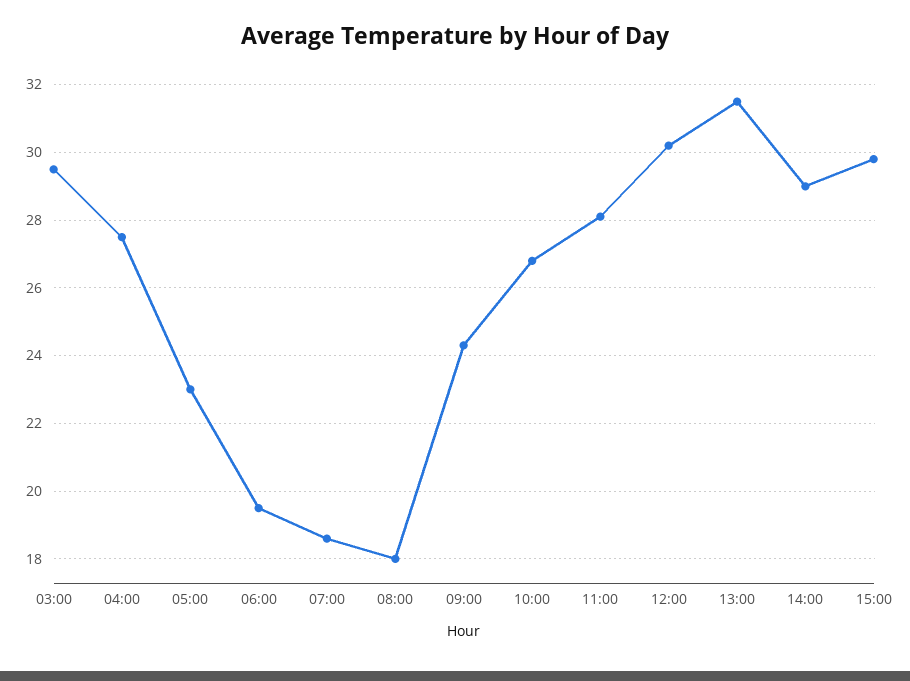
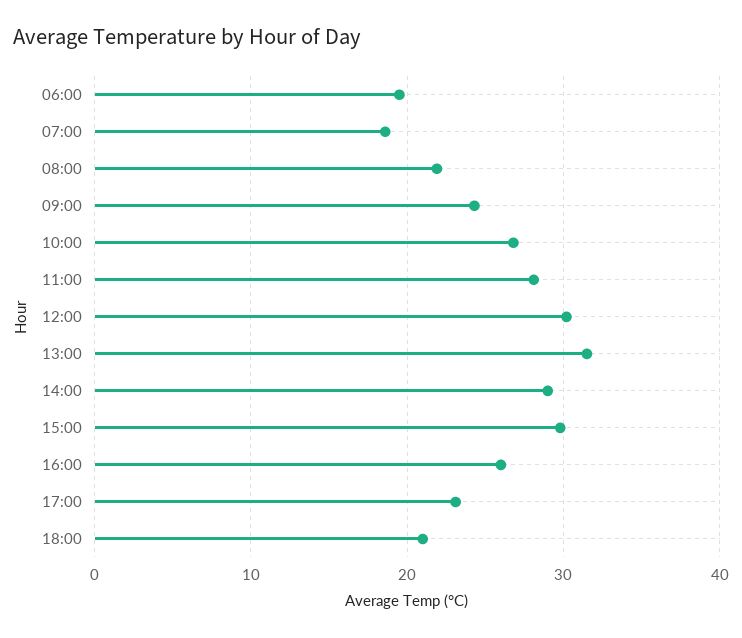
03:00: 29.5 -> none
04:00: 27.5 -> none
05:00: 23 -> none
08:00: 18 -> 22
16:00: none -> 26
17:00: none -> 23
18:00: none -> 21

